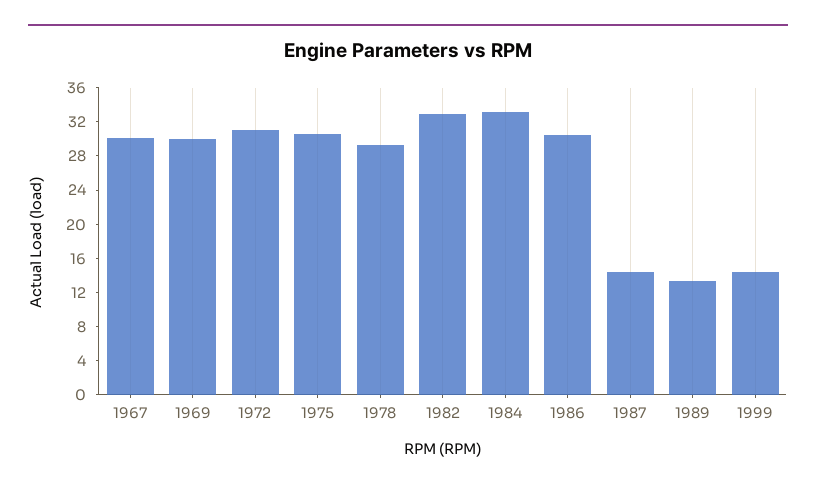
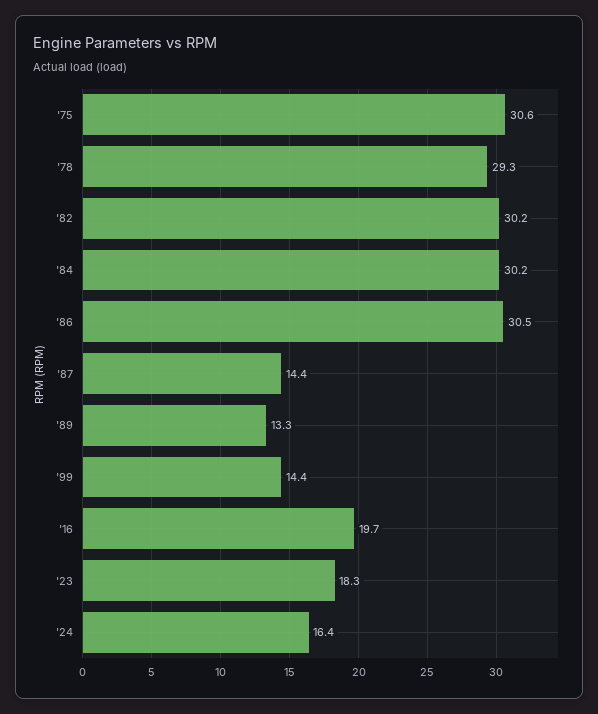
1967: 30 -> none
1969: 30 -> none
1972: 31 -> none
1982: 33 -> 30.2
1984: 33 -> 30.2
'16: none -> 19.7
'23: none -> 18.3
'24: none -> 16.4

